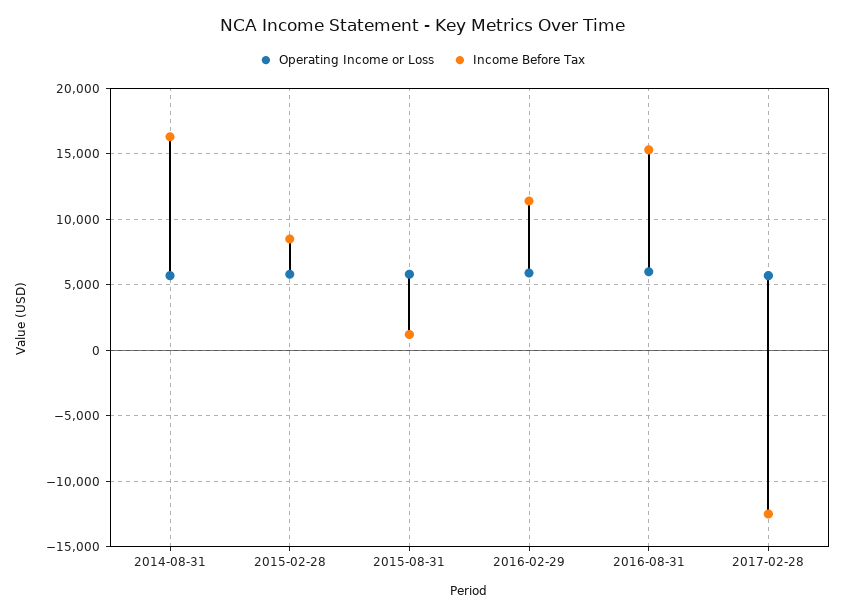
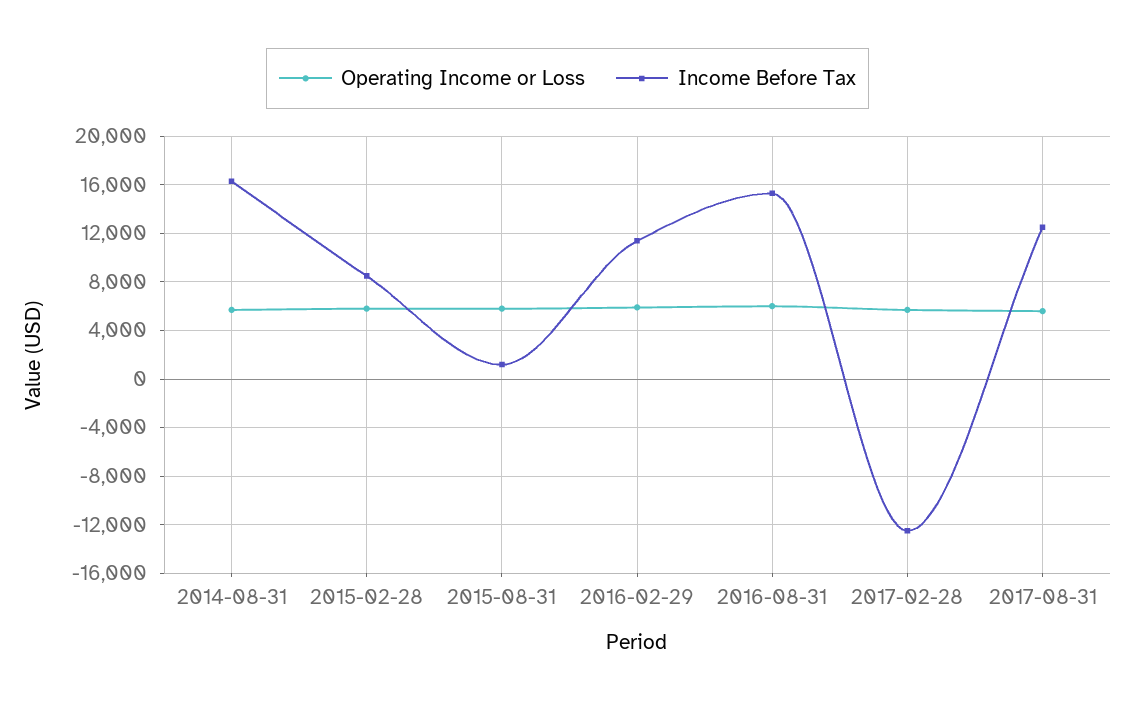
Operating Income or Loss, 2017-08-31: none -> 5500
Income Before Tax, 2017-08-31: none -> 12500

